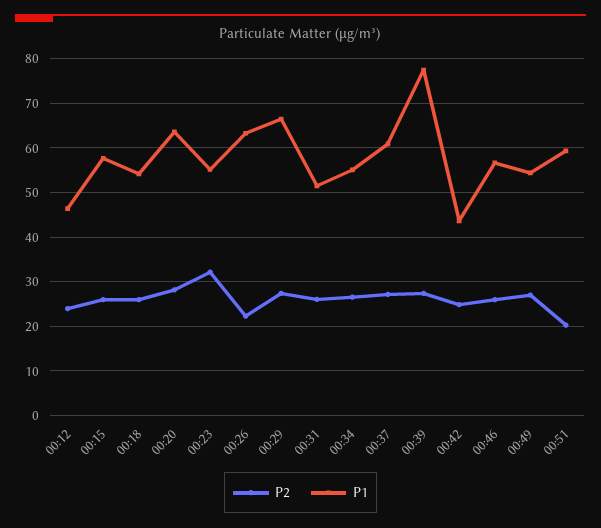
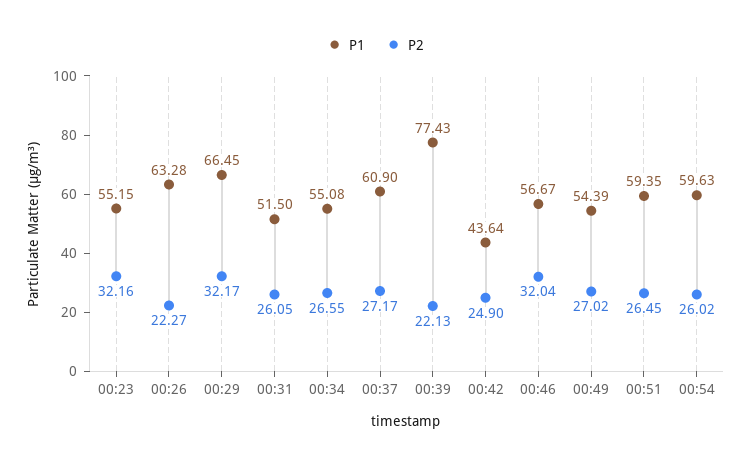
P2, 00:12: 24 -> none
P1, 00:12: 46 -> none
P2, 00:15: 26 -> none
P1, 00:15: 58 -> none
P2, 00:18: 26 -> none
P1, 00:18: 54 -> none
P2, 00:20: 28 -> none
P1, 00:20: 64 -> none
P2, 00:29: 28 -> 32.17
P2, 00:39: 28 -> 22.13
P2, 00:46: 26 -> 32.04
P2, 00:51: 20 -> 26.45
P1, 00:54: none -> 59.63
P2, 00:54: none -> 26.02

